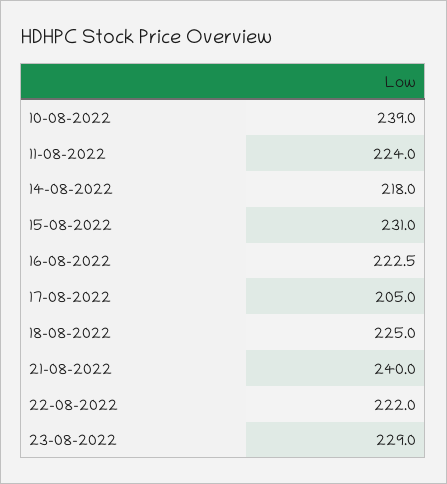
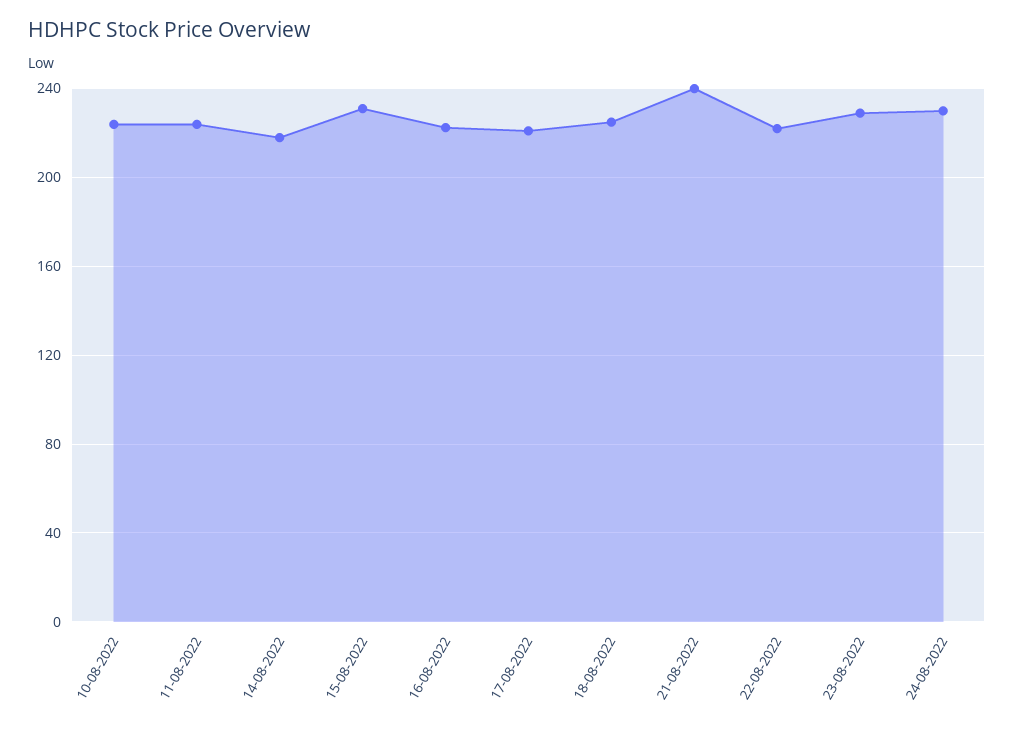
10-08-2022: 239 -> 225
17-08-2022: 205 -> 220
24-08-2022: none -> 230

